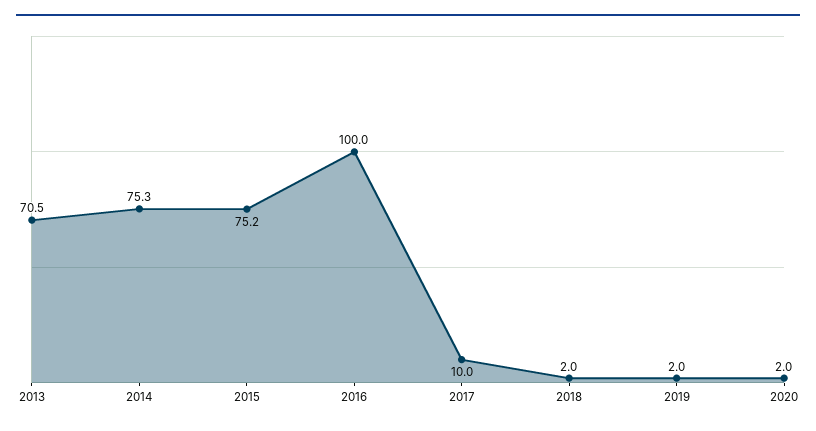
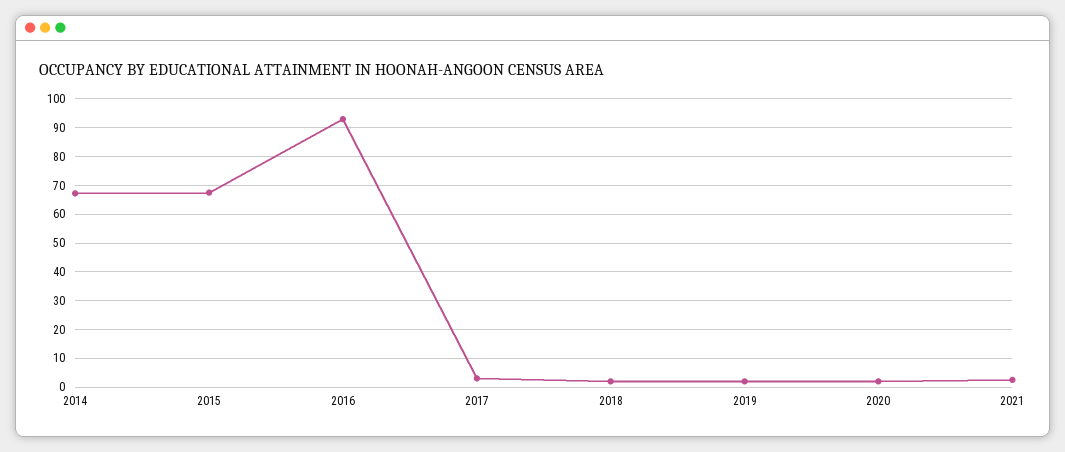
2013: 70.5 -> none
2014: 75.3 -> 67.5
2015: 75.2 -> 67.5
2016: 100 -> 92.5
2017: 10 -> 2.5
2021: none -> 2.5

